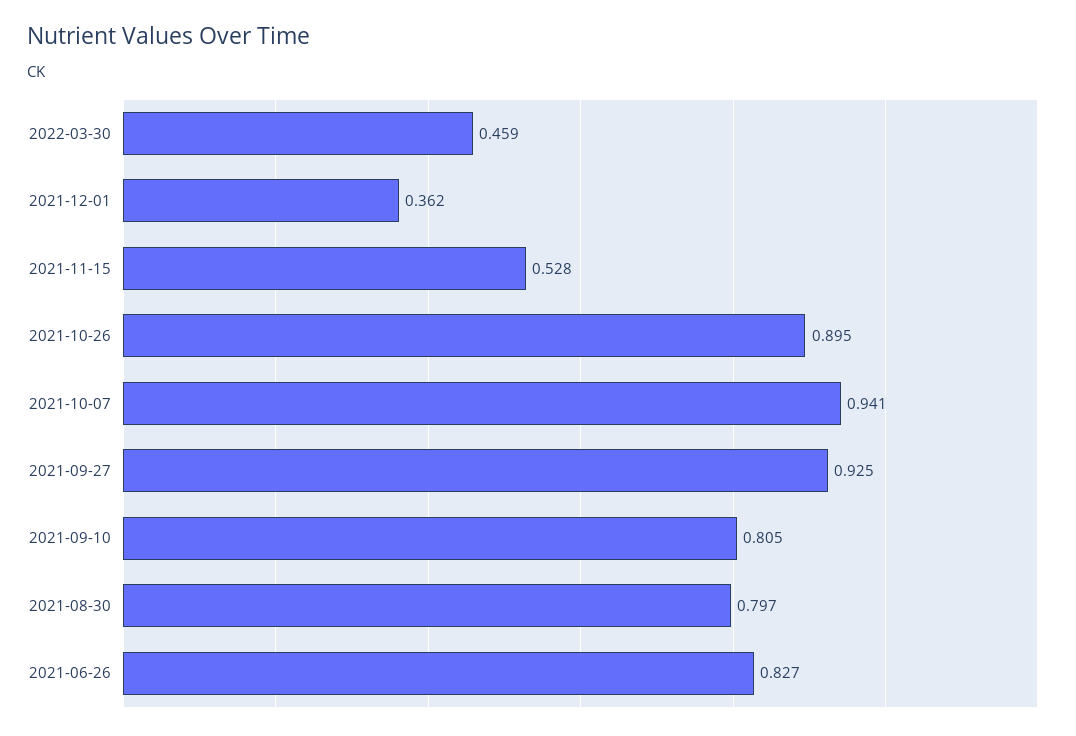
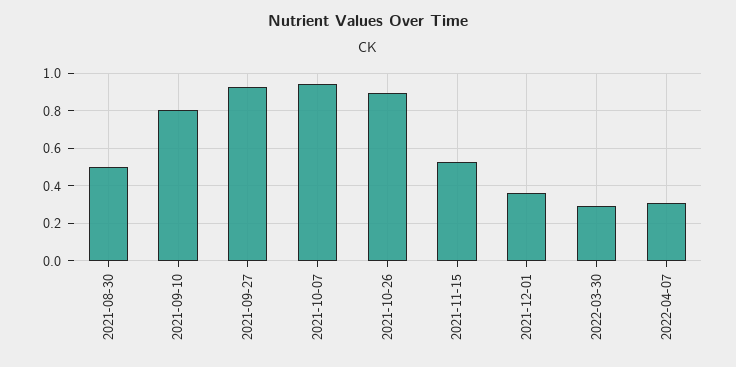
2022-03-30: 0.459 -> 0.3
2021-08-30: 0.797 -> 0.5
2021-06-26: 0.827 -> none
2022-04-07: none -> 0.3

